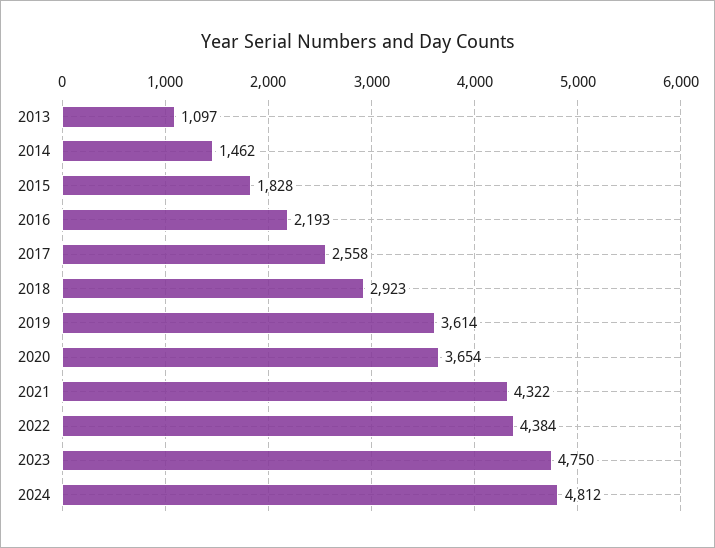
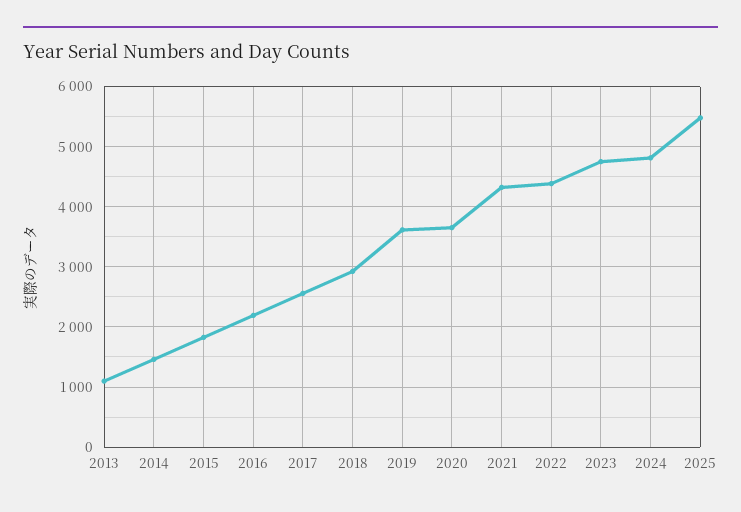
2025: none -> 5500

